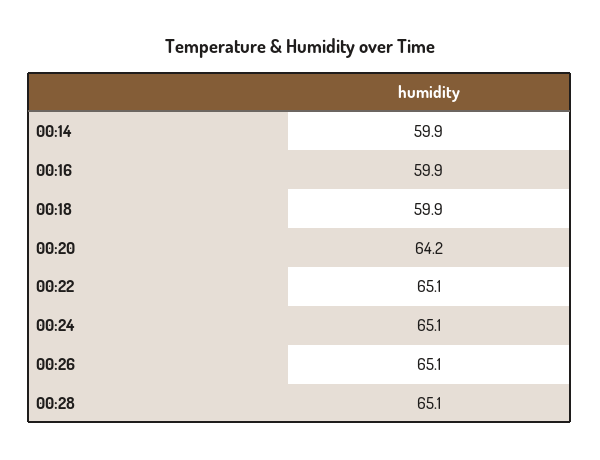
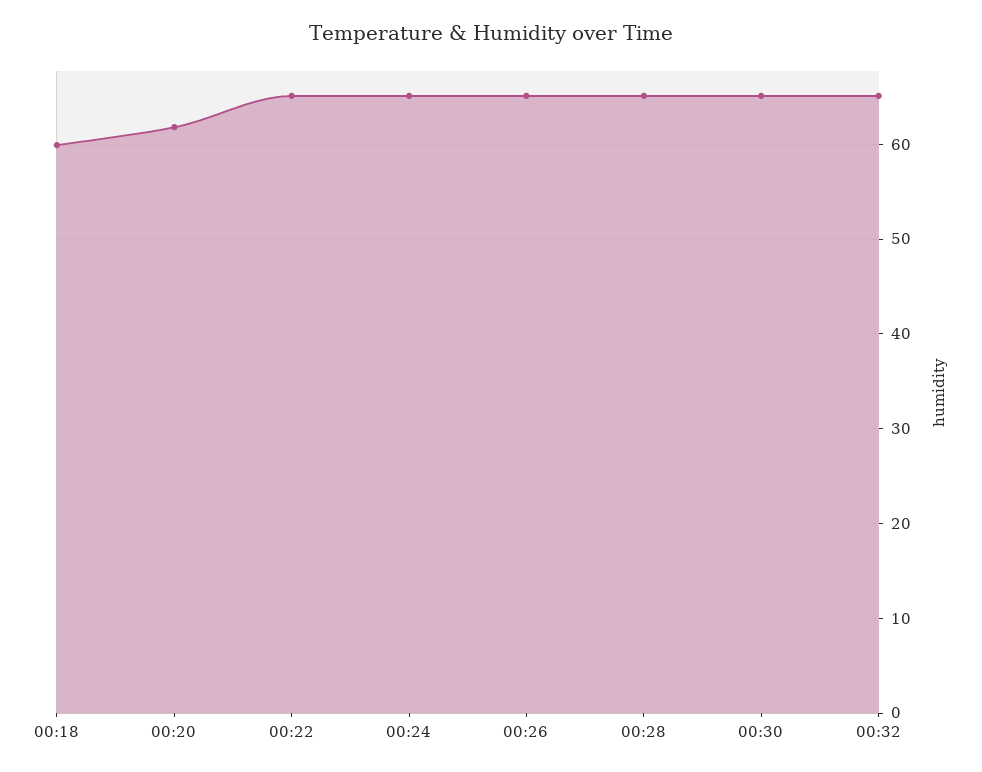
00:14: 59.9 -> none
00:16: 59.9 -> none
00:20: 64.2 -> 62
00:30: none -> 65
00:32: none -> 65

